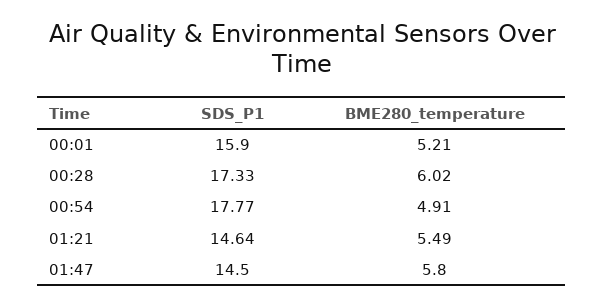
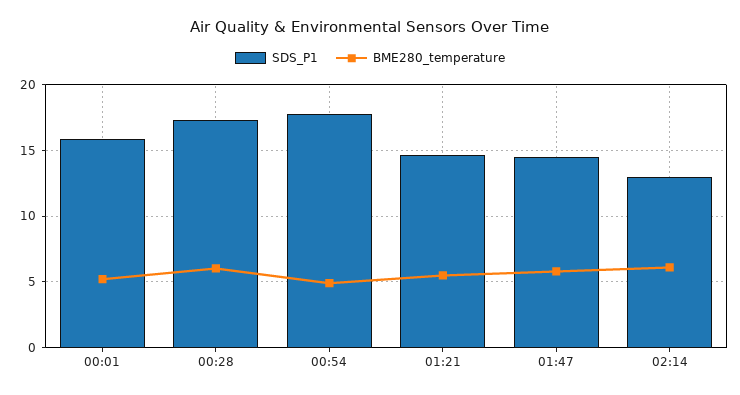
SDS_P1, 02:14: none -> 13
BME280_temperature, 02:14: none -> 6

